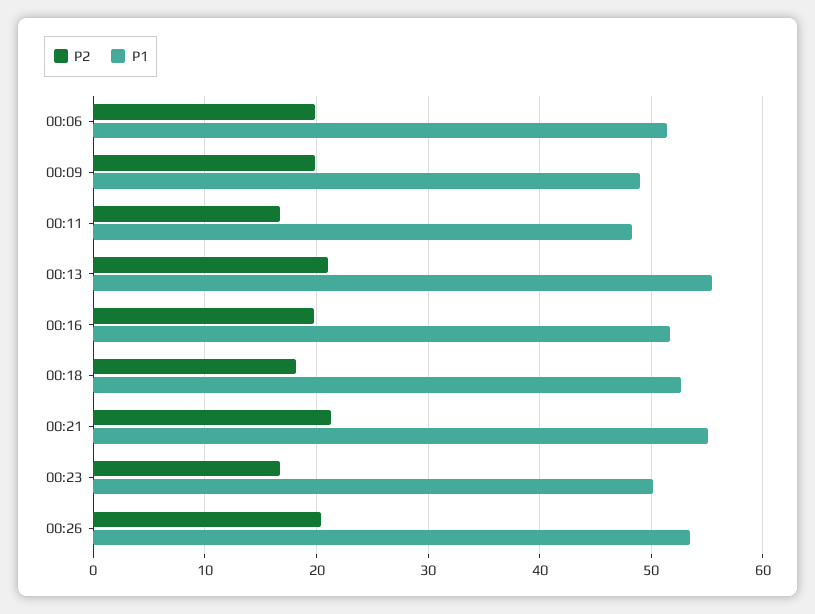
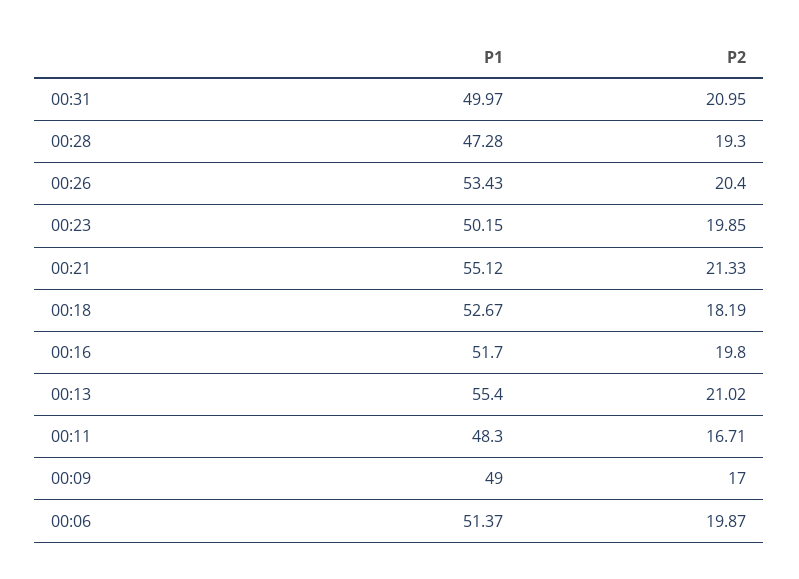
P2, 00:09: 20 -> 17
P2, 00:23: 17 -> 19.85
P1, 00:31: none -> 49.97
P2, 00:31: none -> 20.95
P1, 00:28: none -> 47.28
P2, 00:28: none -> 19.3

